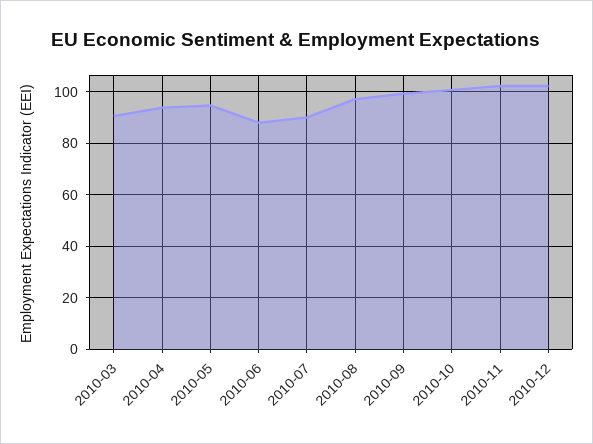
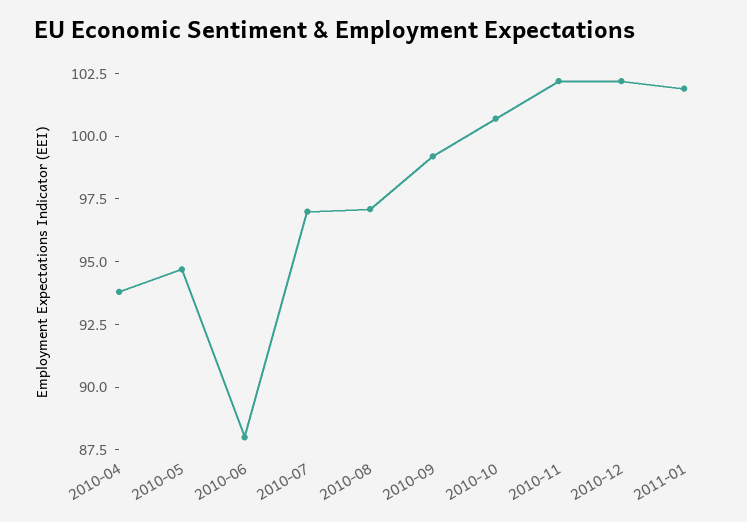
2010-03: 90 -> none
2010-07: 90 -> 97
2011-01: none -> 102

